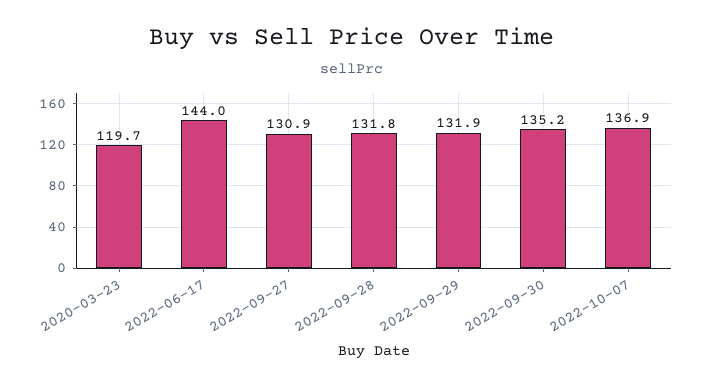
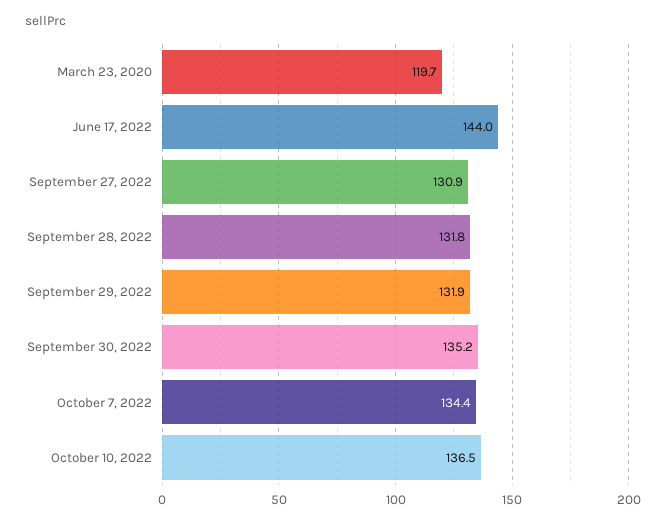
2022-10-07: 136.9 -> 134.4
October 10, 2022: none -> 136.5

